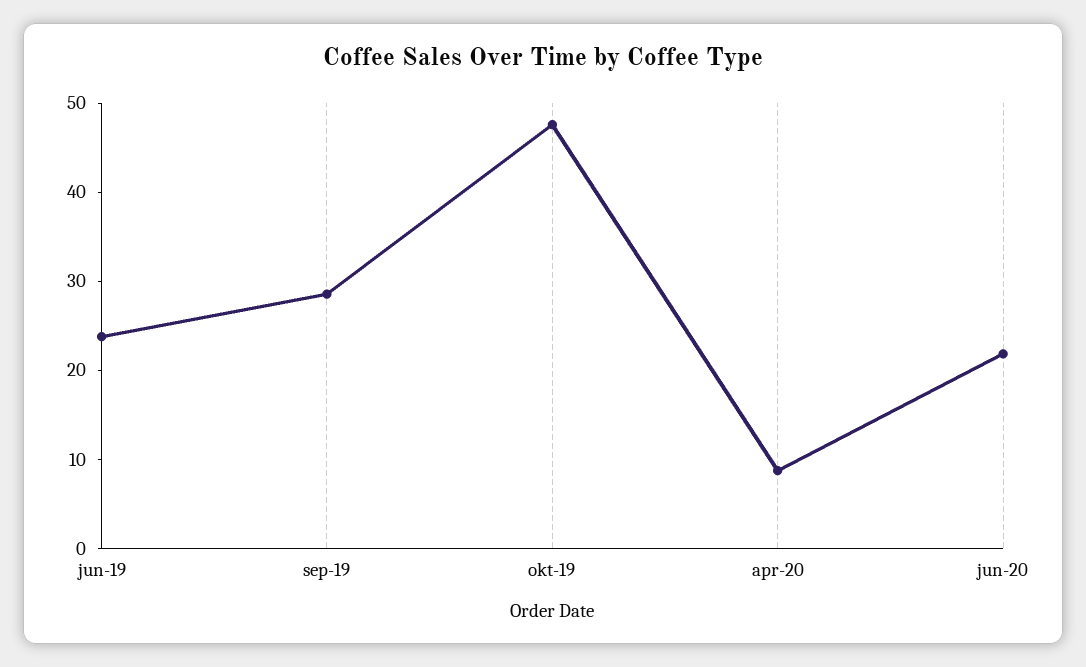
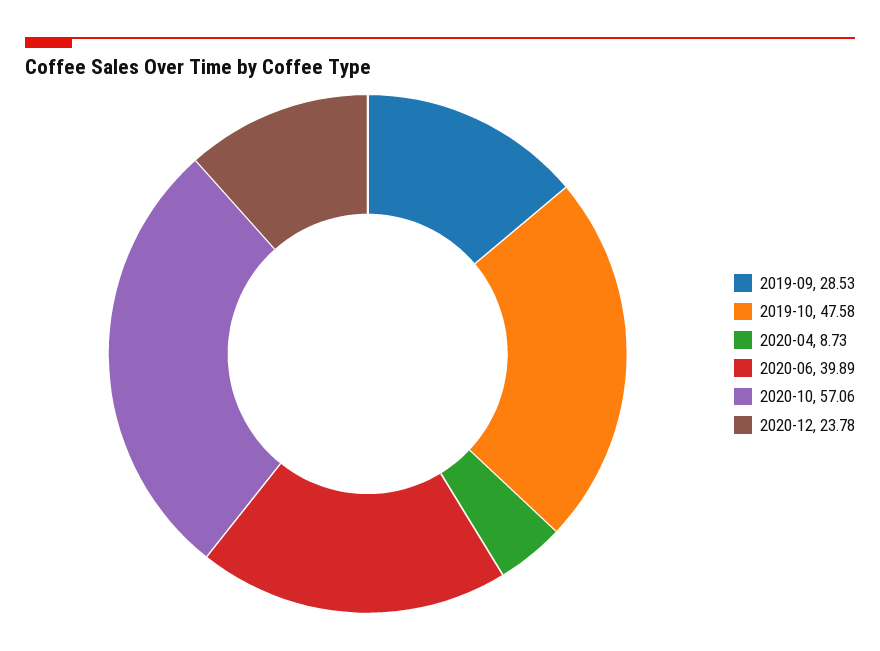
jun-19: 24 -> none
jun-20: 22 -> 39.89
2020-10: none -> 57.06
2020-12: none -> 23.78

